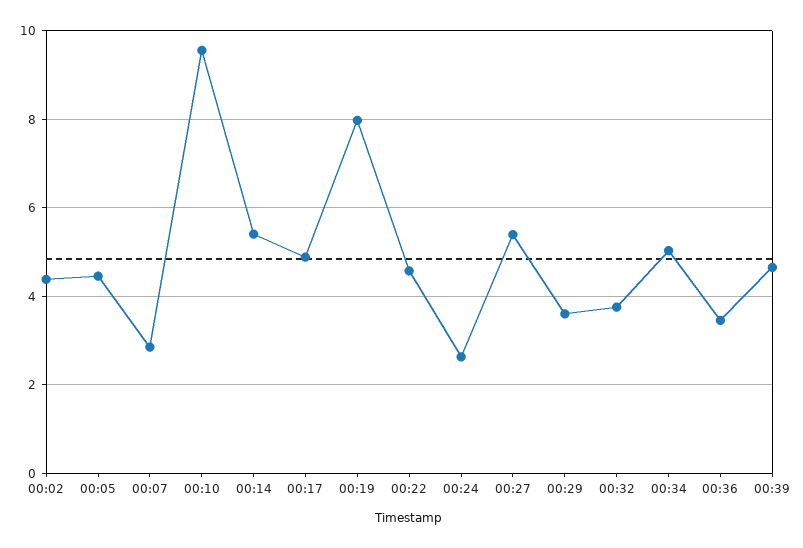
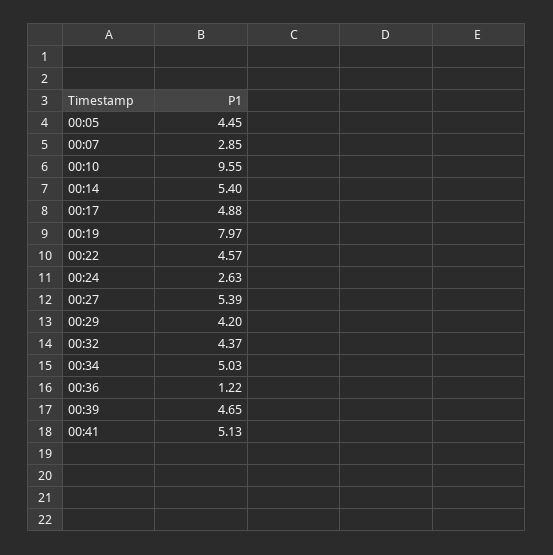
00:02: 4.4 -> none
00:29: 3.6 -> 4.2
00:32: 3.8 -> 4.37
00:36: 3.4 -> 1.22
00:41: none -> 5.13

